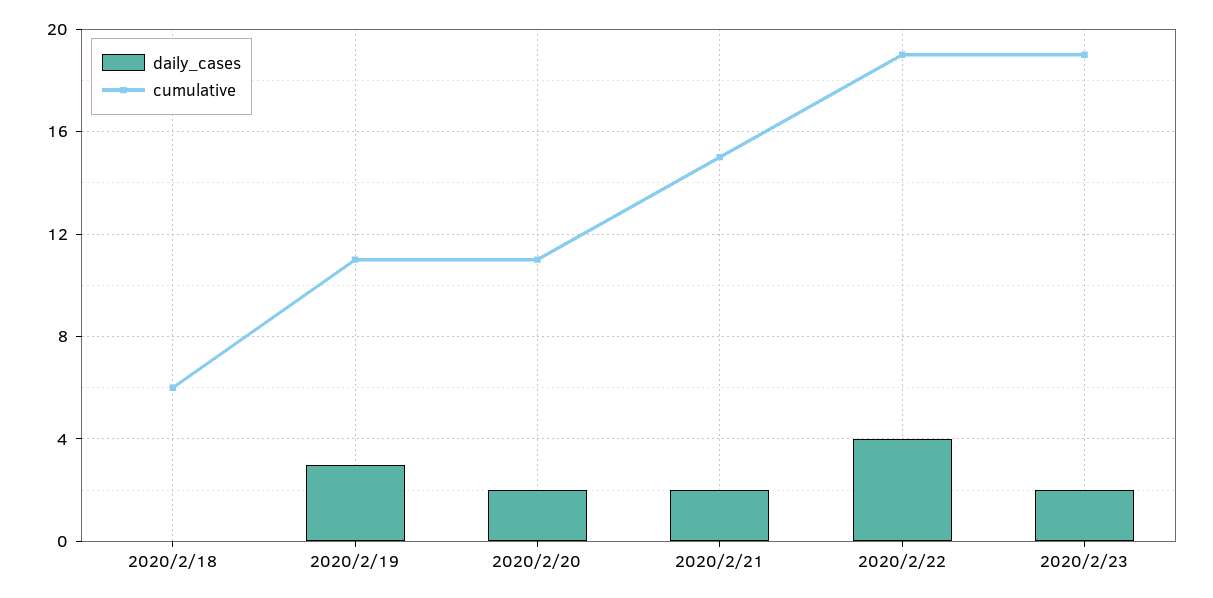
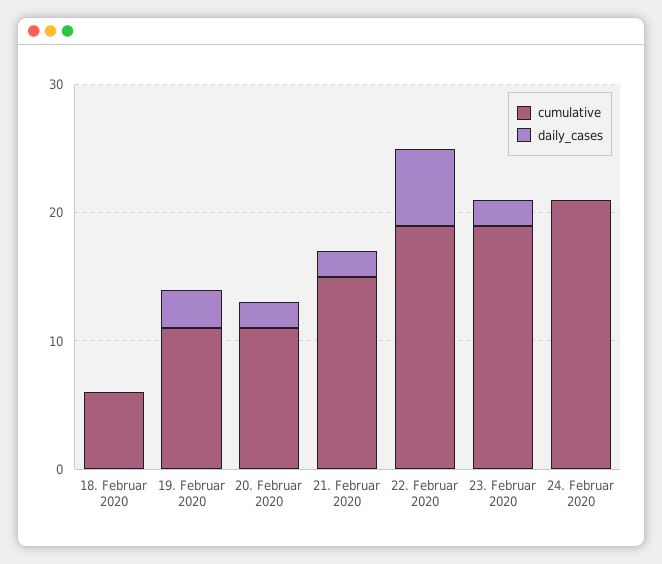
daily_cases, 2020/2/22: 4 -> 6
cumulative, 24. Februar 2020: none -> 21
daily_cases, 24. Februar 2020: none -> 0

